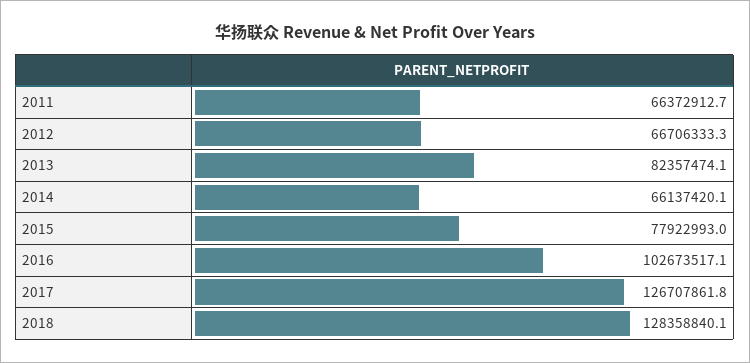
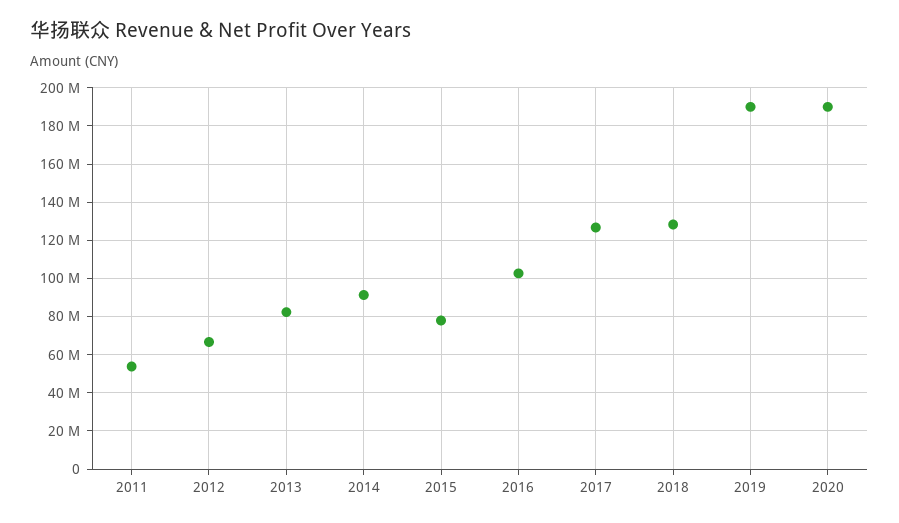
2011: 66372912.7 -> 55000000
2014: 66137420.1 -> 90000000
2019: none -> 190000000
2020: none -> 190000000

